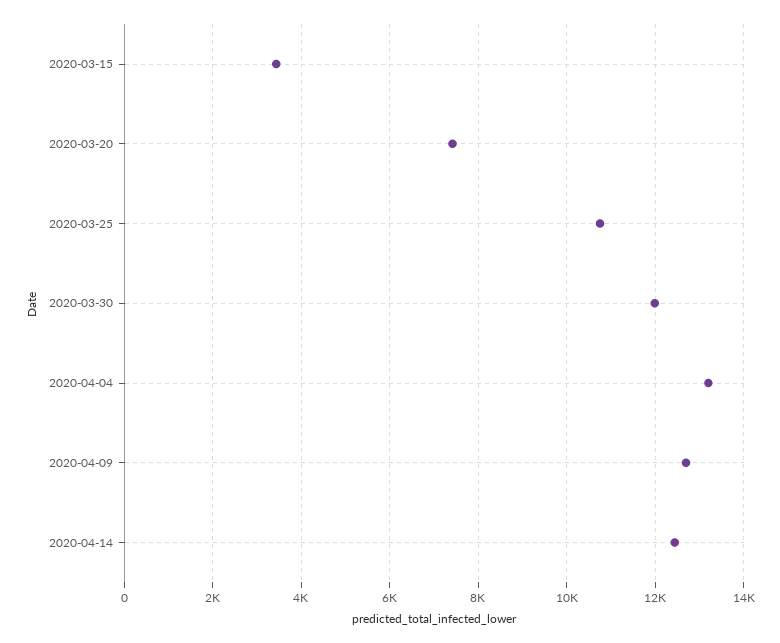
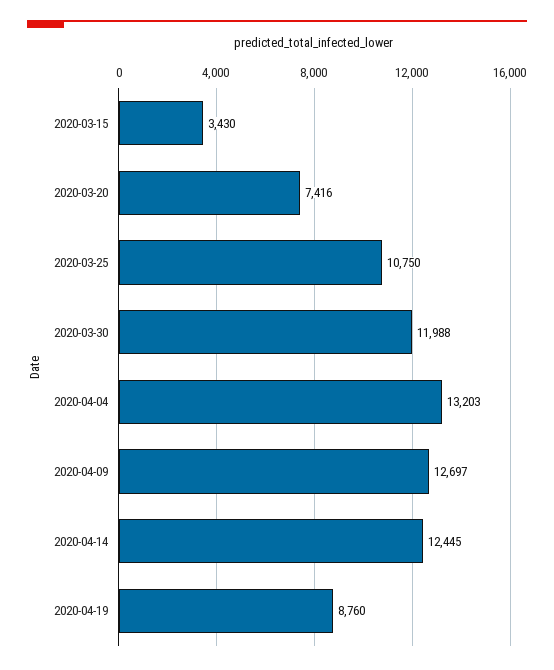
2020-04-19: none -> 8760

